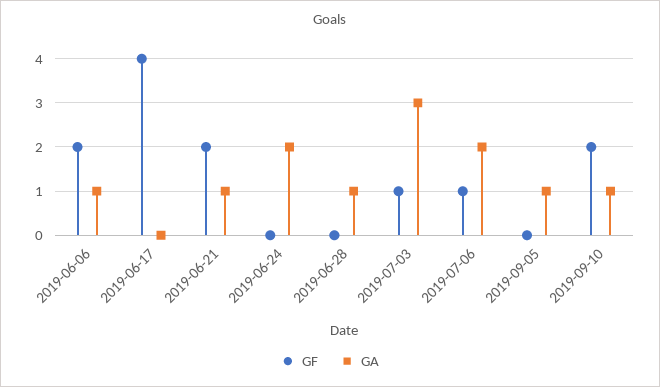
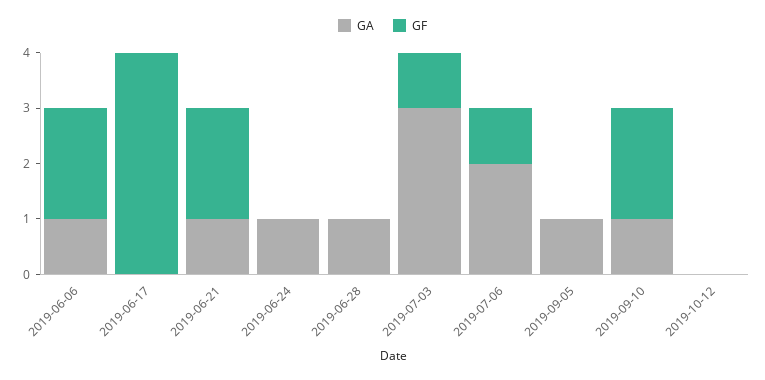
GA, 2019-06-24: 2 -> 1
GA, 2019-10-12: none -> 0
GF, 2019-10-12: none -> 0

